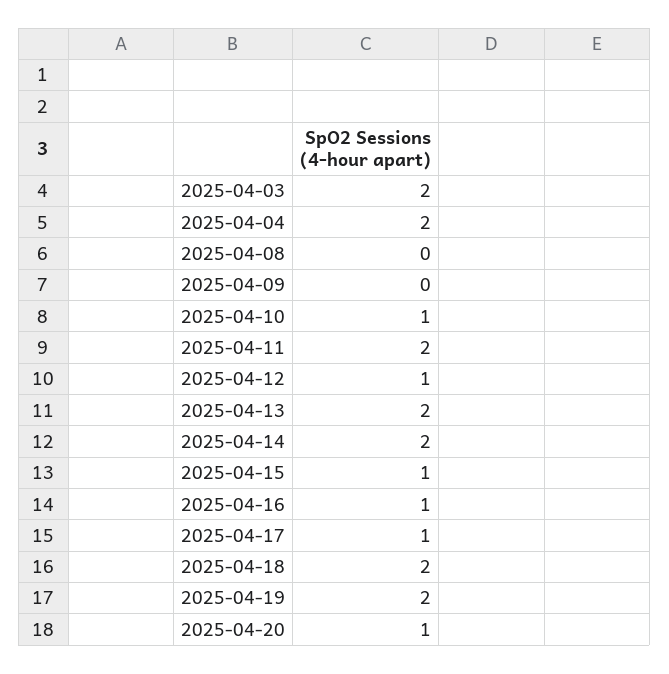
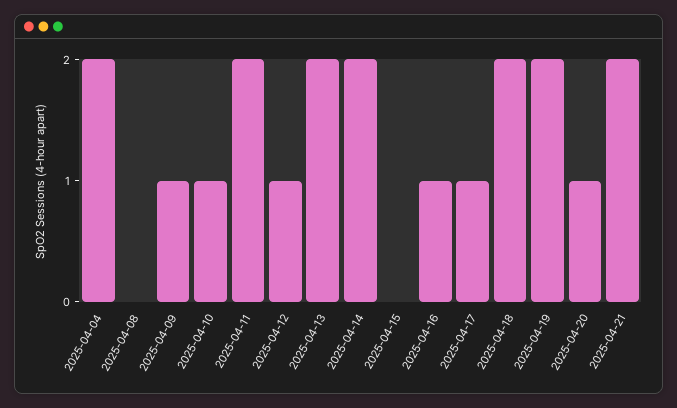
2025-04-03: 2 -> none
2025-04-09: 0 -> 1
2025-04-15: 1 -> 0
2025-04-21: none -> 2

